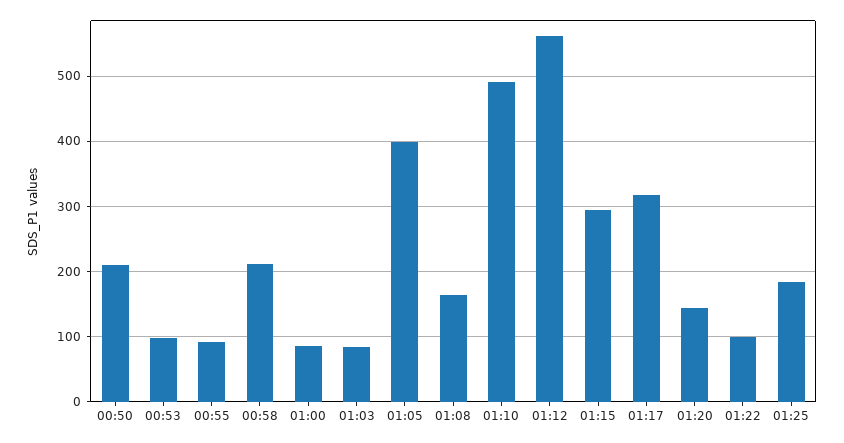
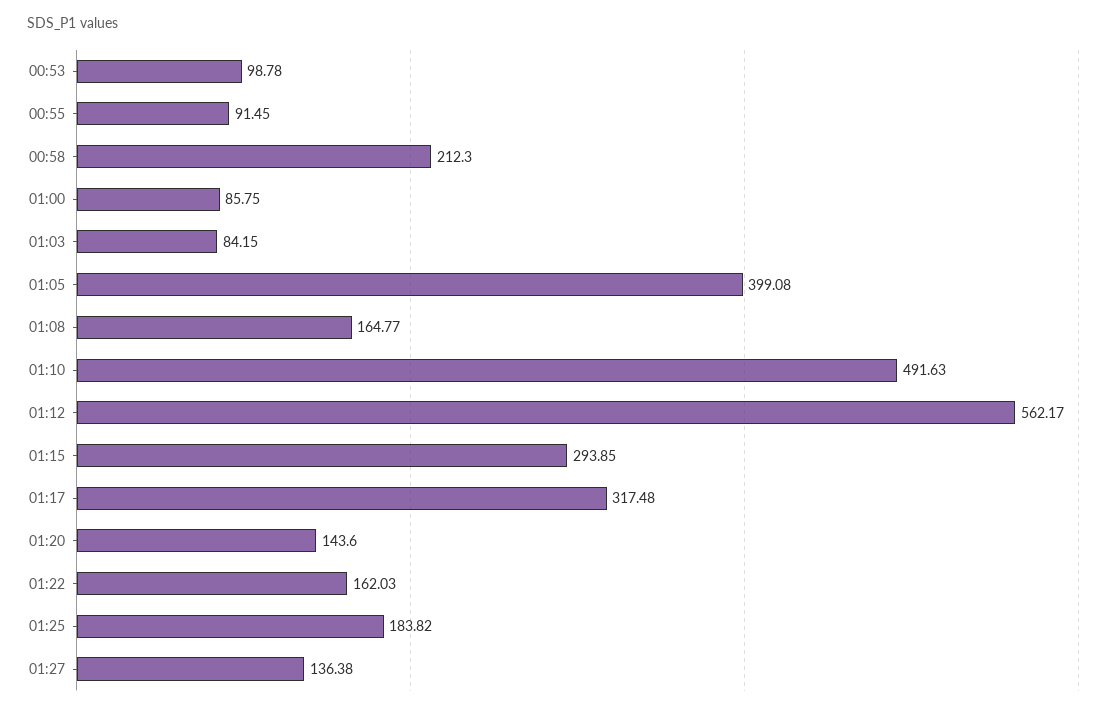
00:50: 210 -> none
01:22: 100 -> 162.03
01:27: none -> 136.38

